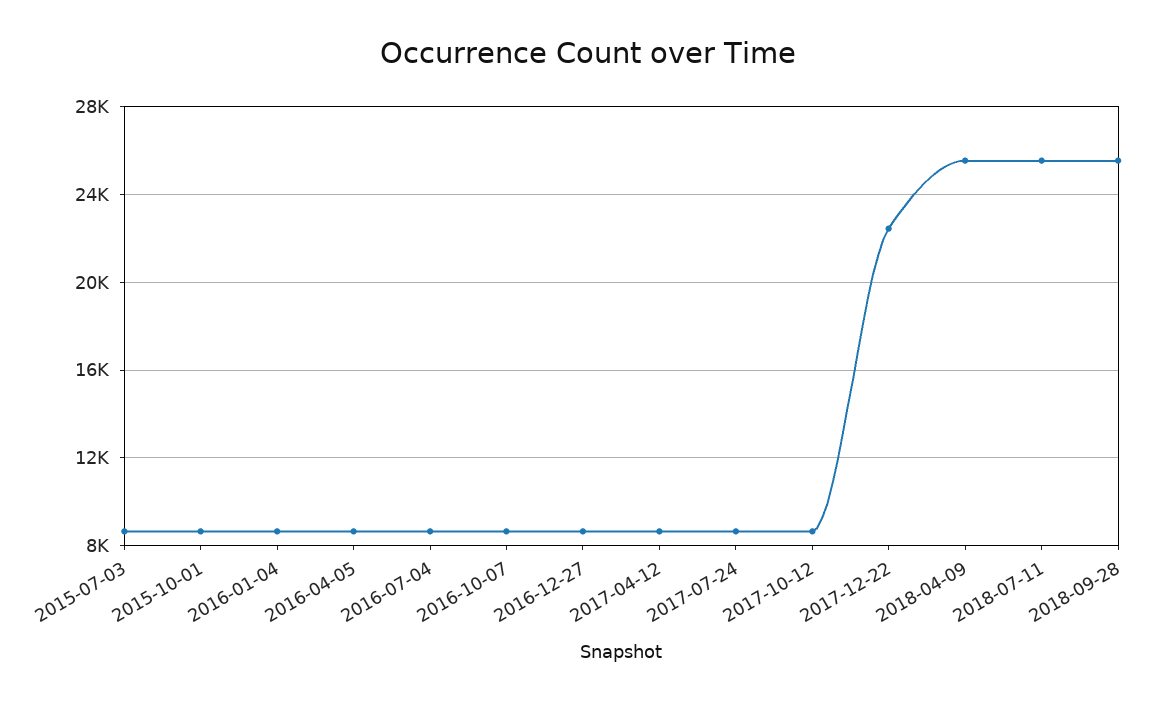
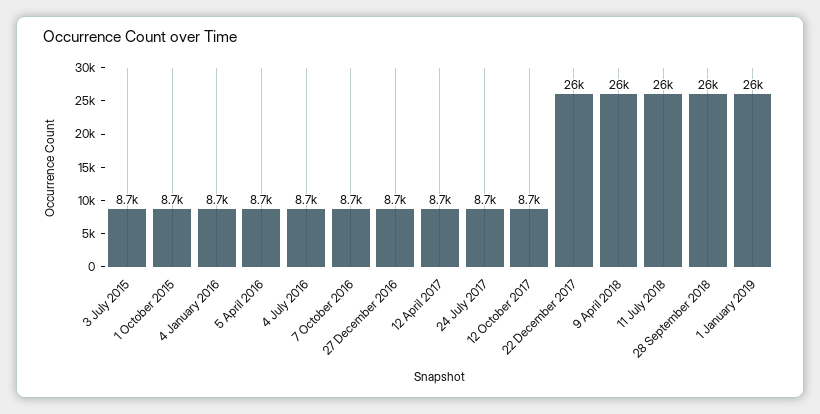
2017-12-22: 22500 -> 26000
1 January 2019: none -> 26000

